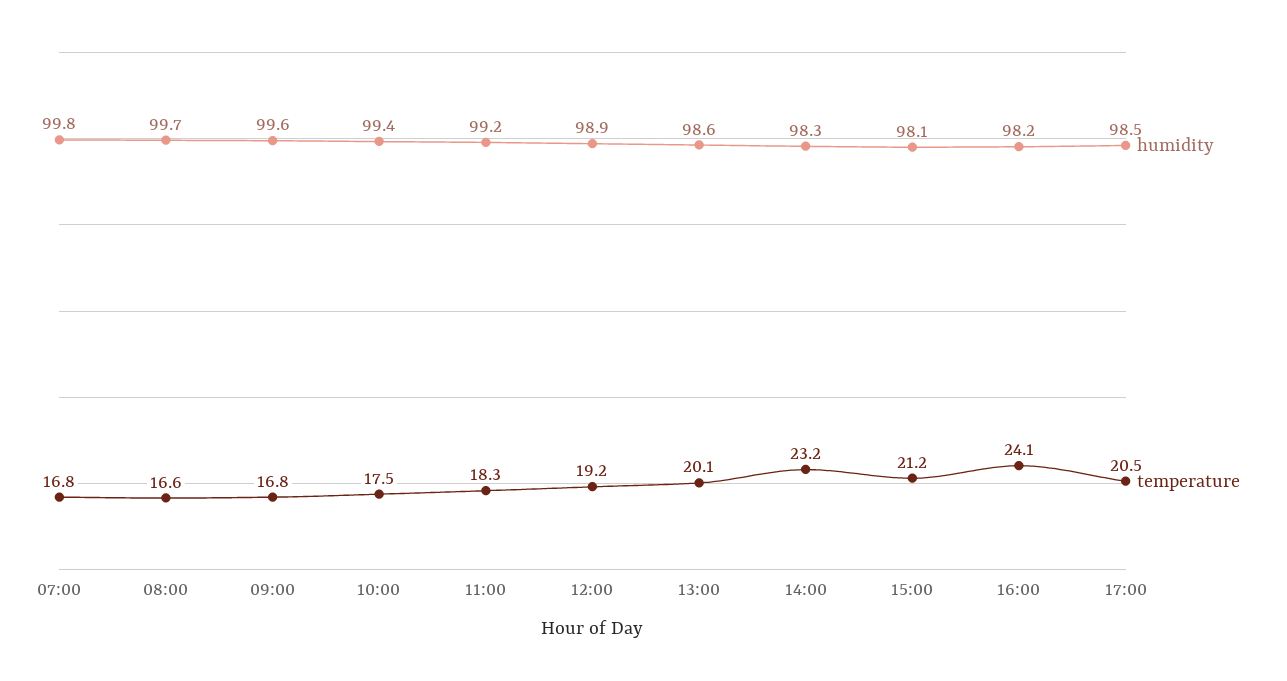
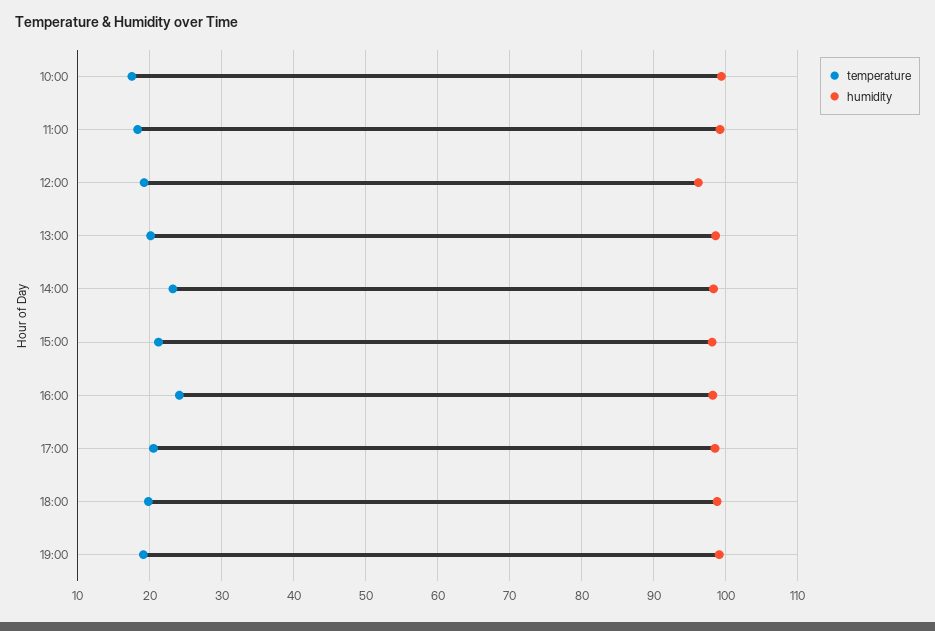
humidity, 07:00: 99.8 -> none
temperature, 07:00: 16.8 -> none
humidity, 08:00: 99.7 -> none
temperature, 08:00: 16.6 -> none
humidity, 09:00: 99.6 -> none
temperature, 09:00: 16.8 -> none
humidity, 12:00: 98.9 -> 96
temperature, 18:00: none -> 20
humidity, 18:00: none -> 99
temperature, 19:00: none -> 19
humidity, 19:00: none -> 99

